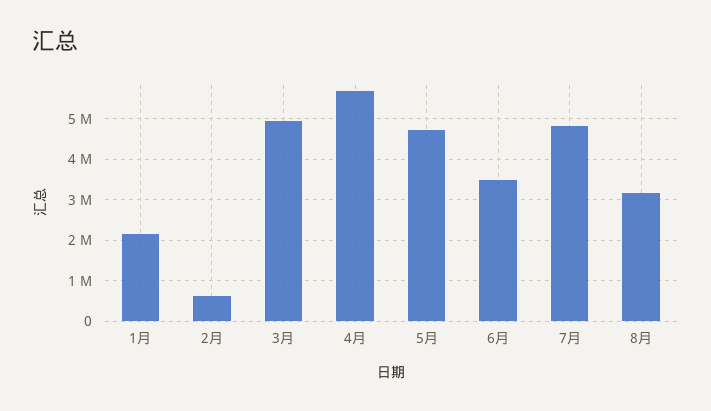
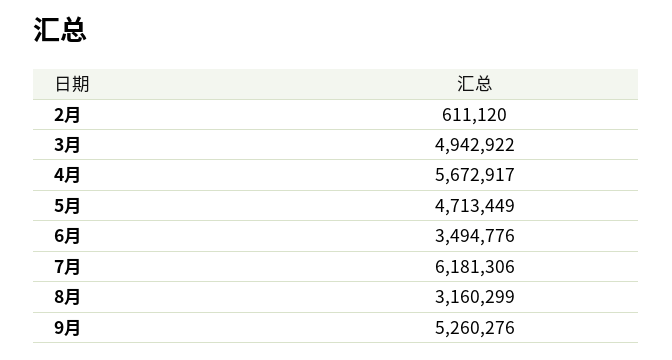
1月: 2200000 -> none
7月: 4800000 -> 6181306
9月: none -> 5260276

